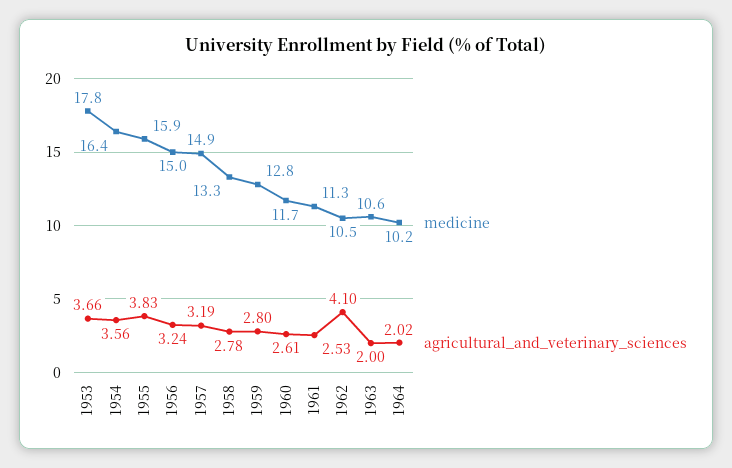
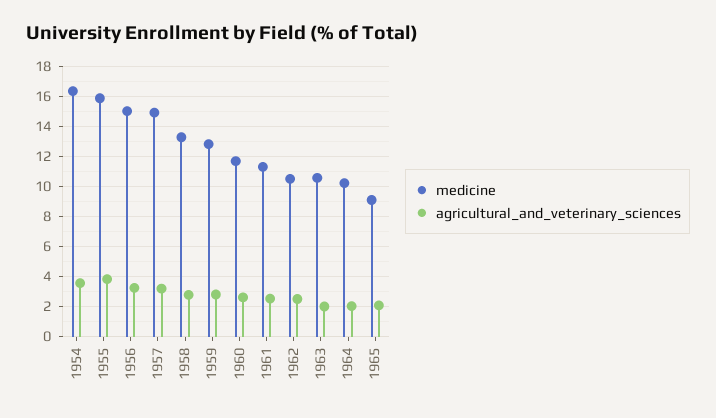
medicine, 1953: 17.8 -> none
agricultural_and_veterinary_sciences, 1953: 3.66 -> none
agricultural_and_veterinary_sciences, 1962: 4.1 -> 2.5
medicine, 1965: none -> 9
agricultural_and_veterinary_sciences, 1965: none -> 2

